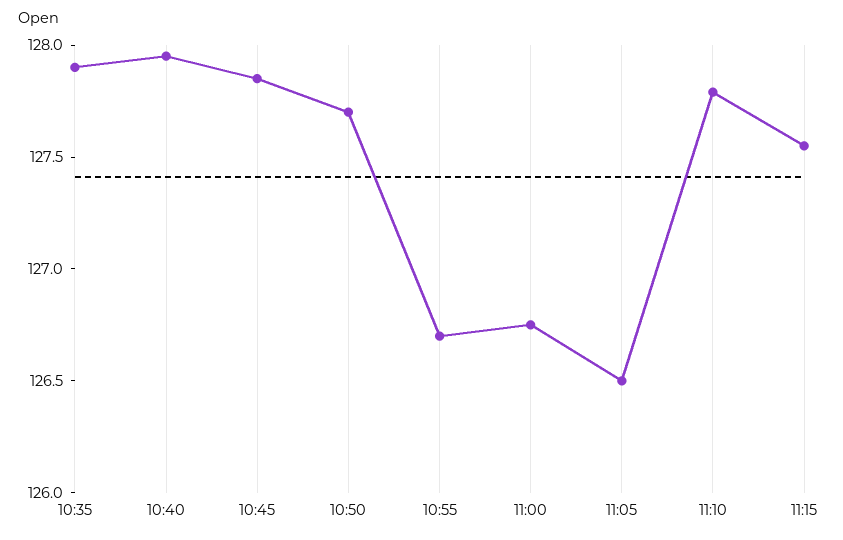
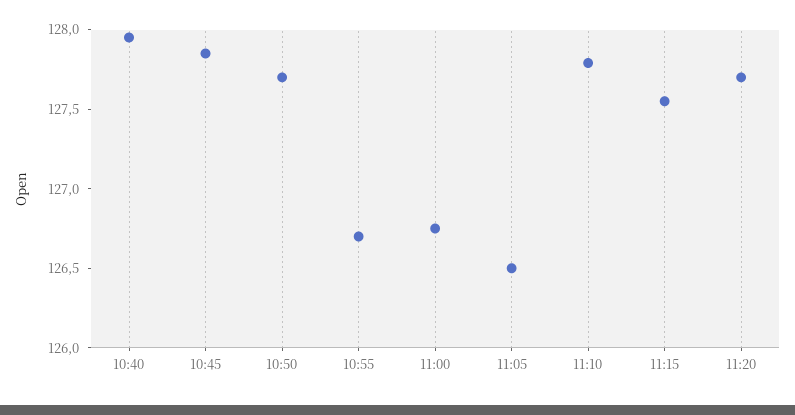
10:35: 127.9 -> none
11:20: none -> 127.7

